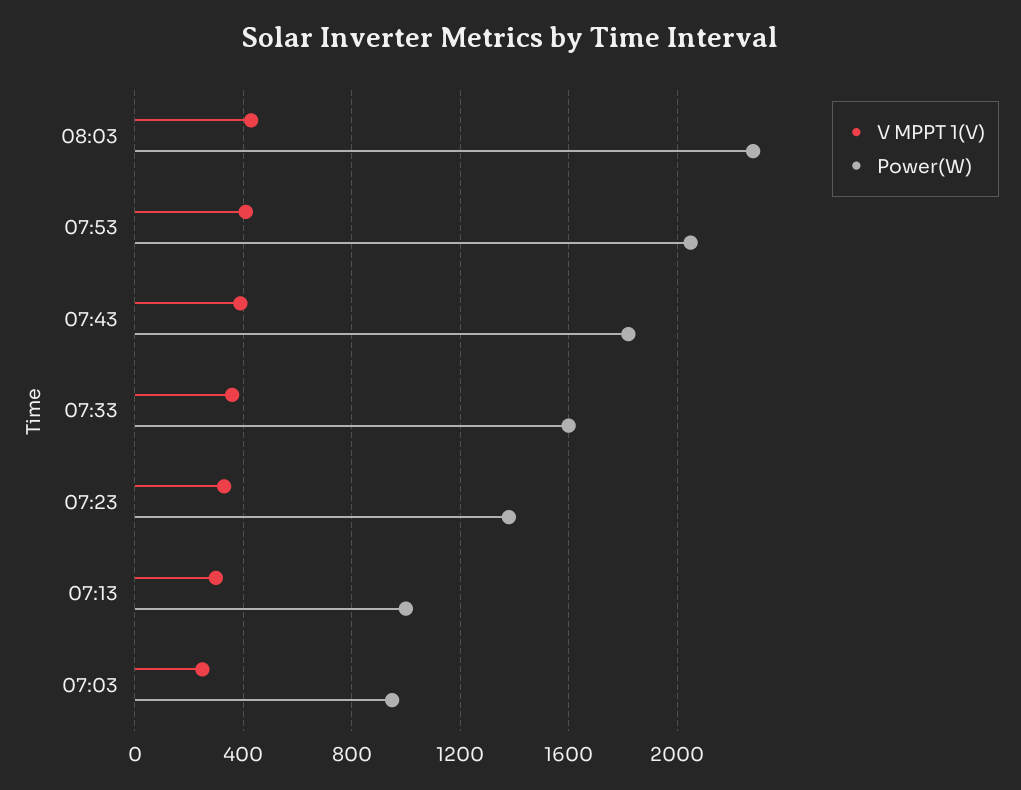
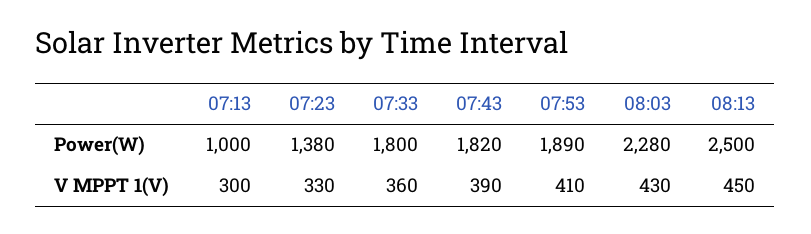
Power(W), 07:53: 2050 -> 1890
Power(W), 07:33: 1600 -> 1800
V MPPT 1(V), 07:03: 250 -> none
Power(W), 07:03: 950 -> none
Power(W), 08:13: none -> 2500
V MPPT 1(V), 08:13: none -> 450

